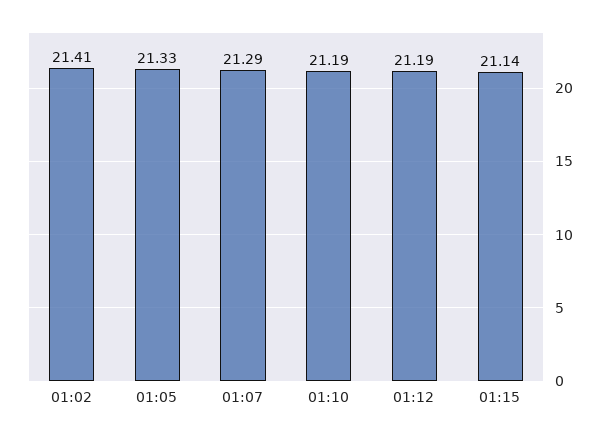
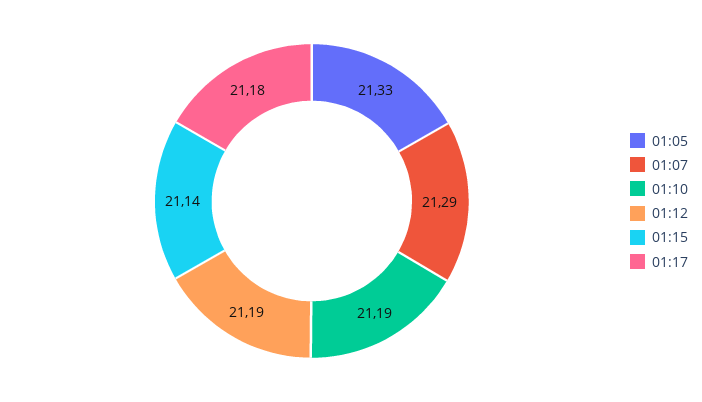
01:02: 21.41 -> none
01:17: none -> 21.18

